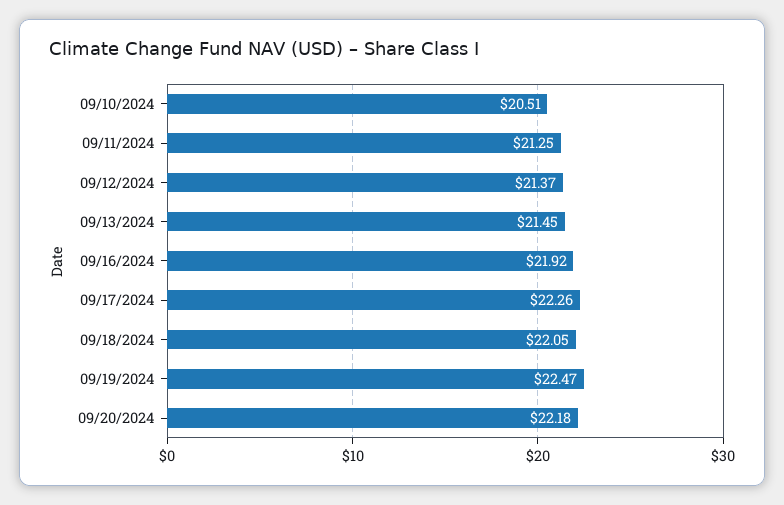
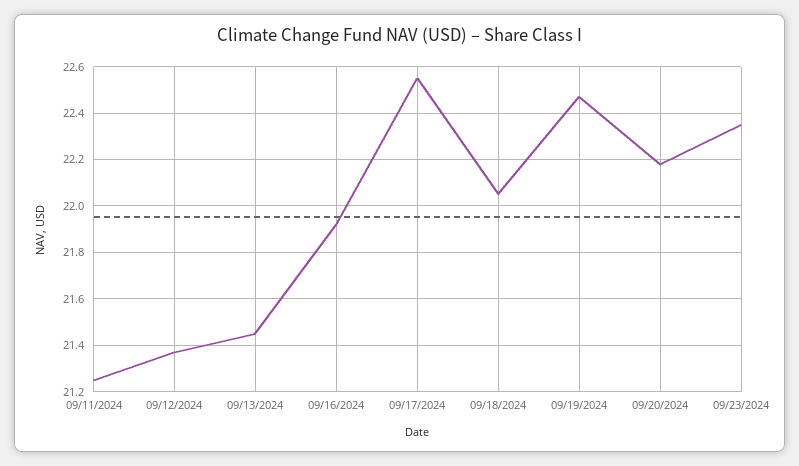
09/10/2024: 20.51 -> none
09/17/2024: 22.26 -> 22.55
09/23/2024: none -> 22.35

